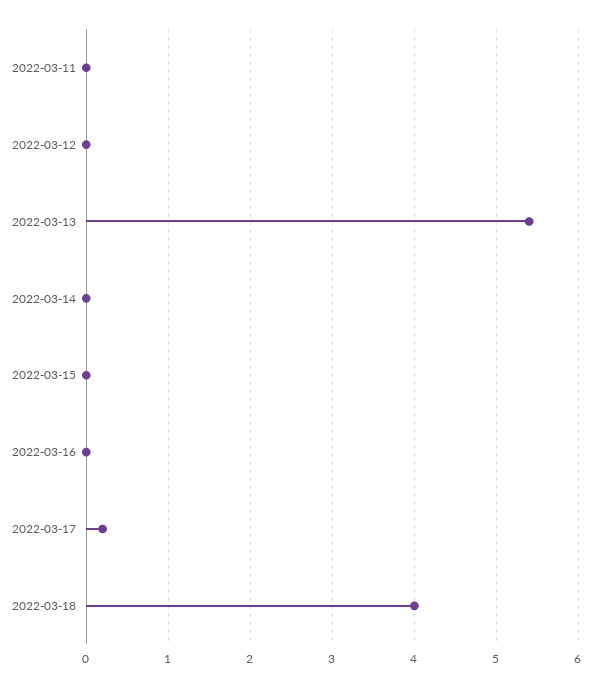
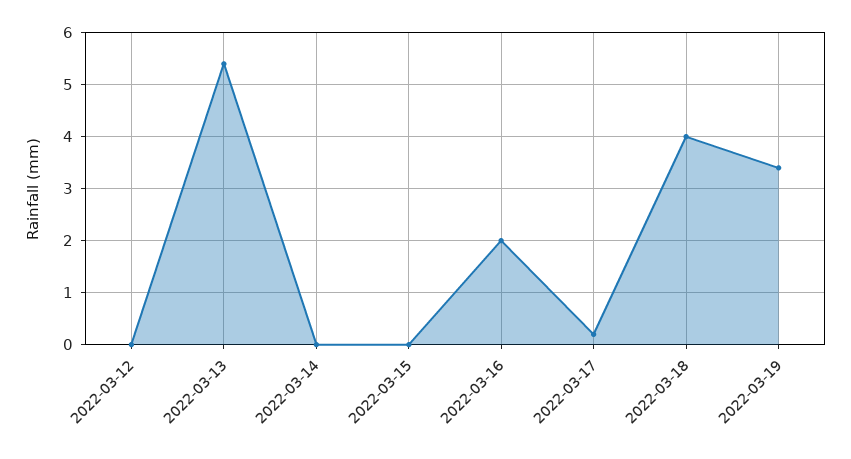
2022-03-11: 0 -> none
2022-03-16: 0 -> 2
2022-03-19: none -> 3.5

